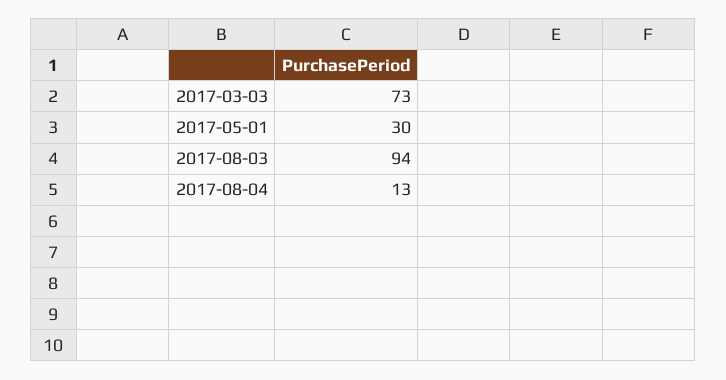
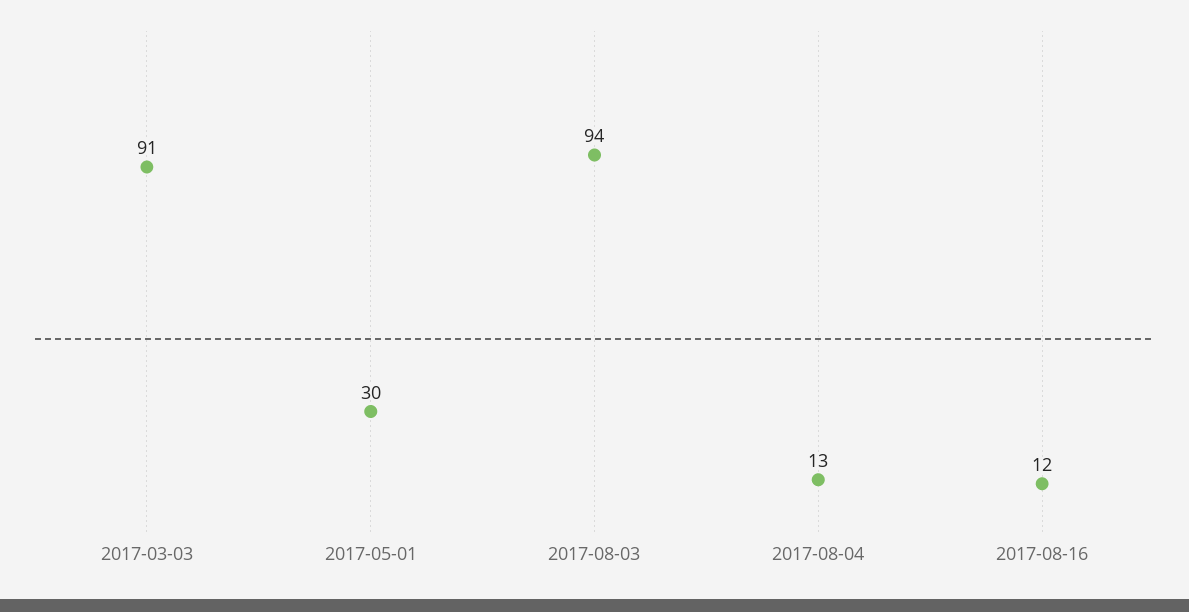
2017-03-03: 73 -> 91
2017-08-16: none -> 12

